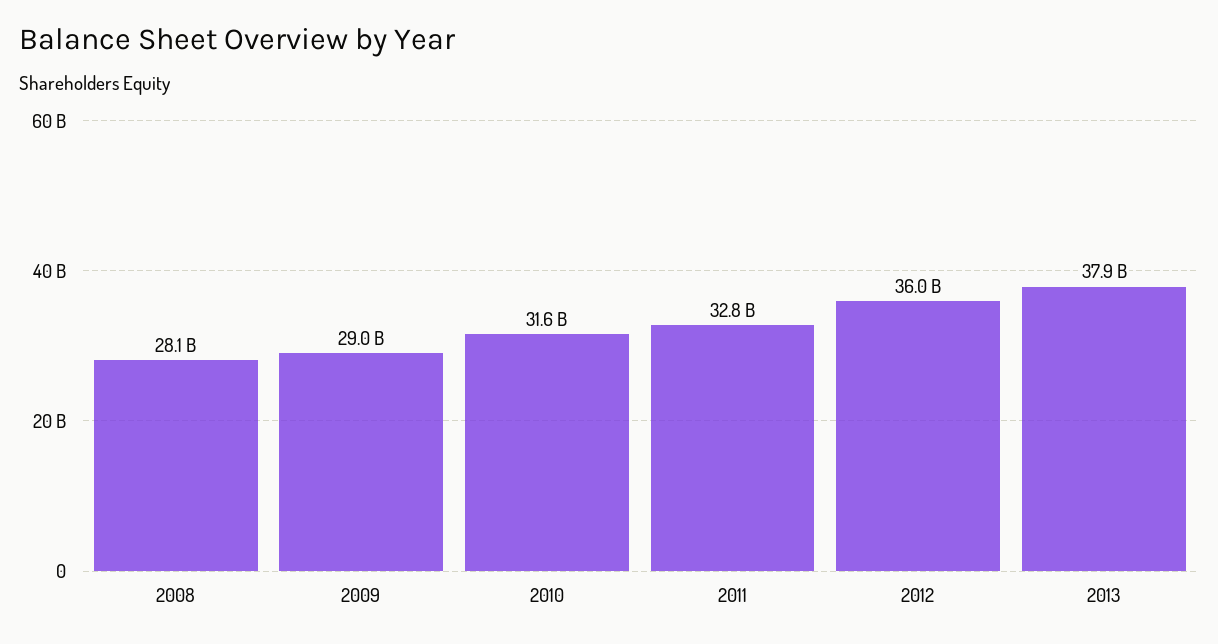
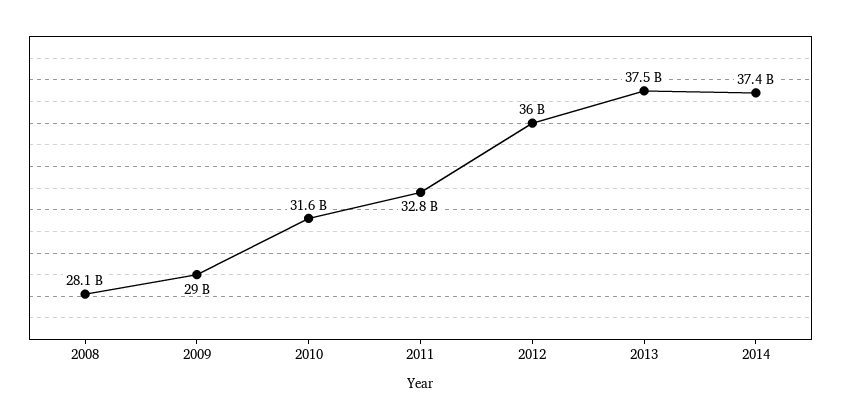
2013: 37900000000 -> 37500000000
2014: none -> 37400000000

